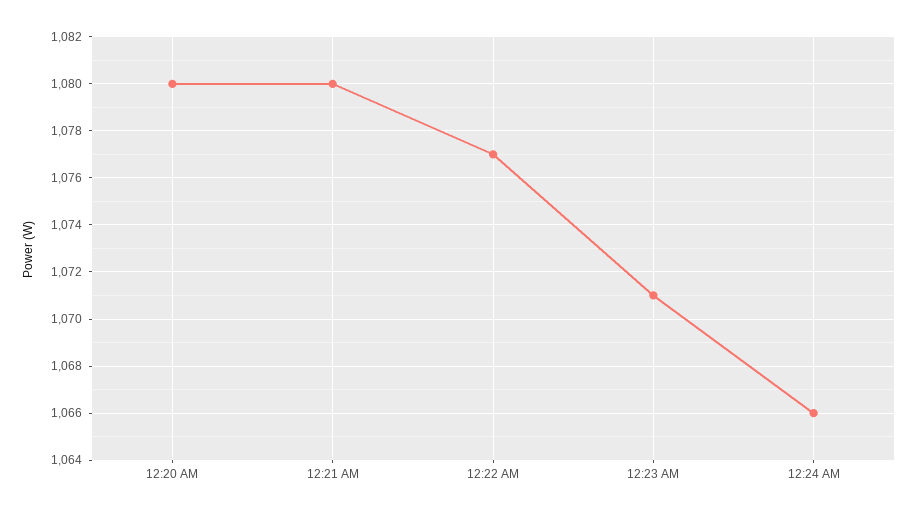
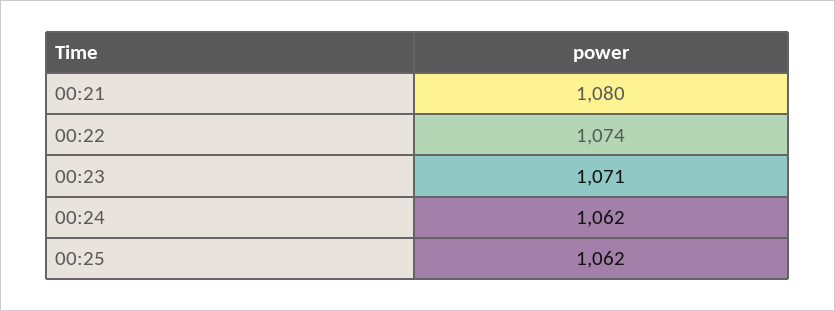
12:20 AM: 1080 -> none
12:22 AM: 1077 -> 1074
12:24 AM: 1066 -> 1062
00:25: none -> 1062

